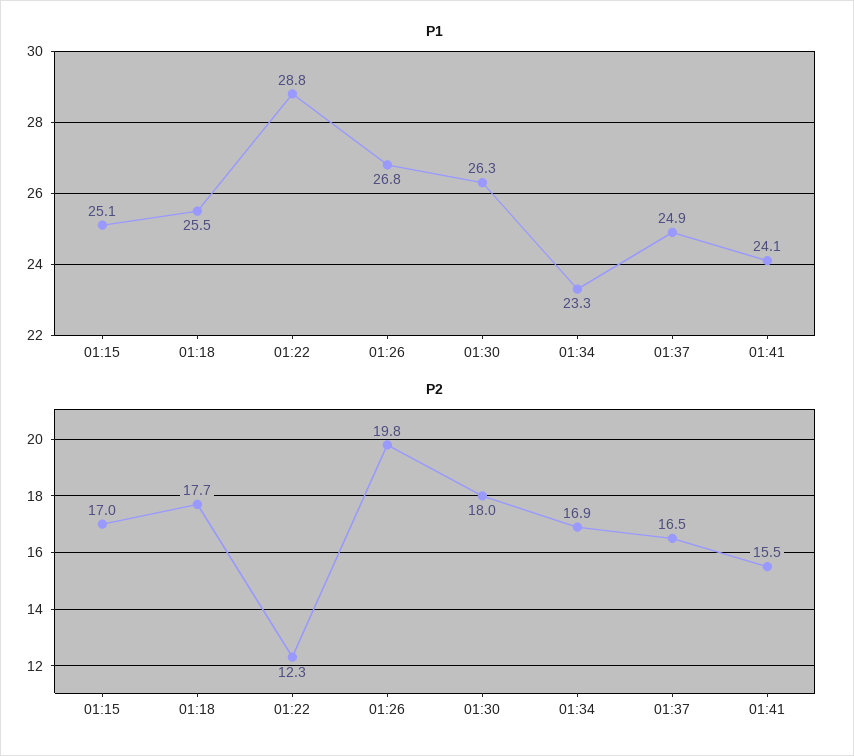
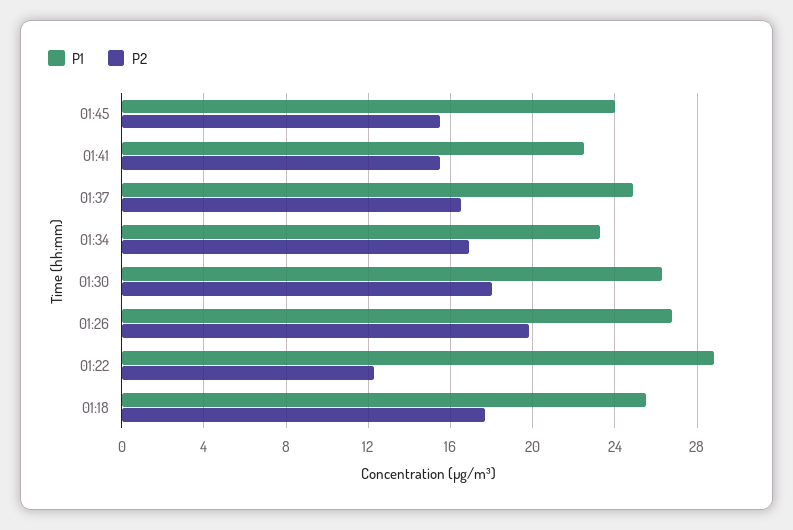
P1, 01:15: 25.1 -> none
P1, 01:41: 24.1 -> 22.5
P2, 01:15: 17 -> none
P1, 01:45: none -> 24
P2, 01:45: none -> 15.5

